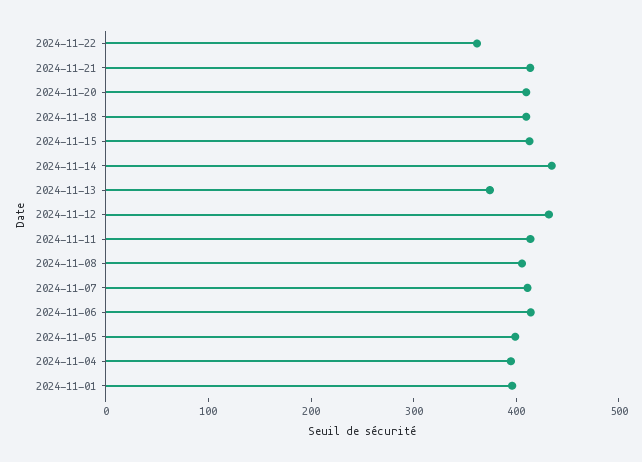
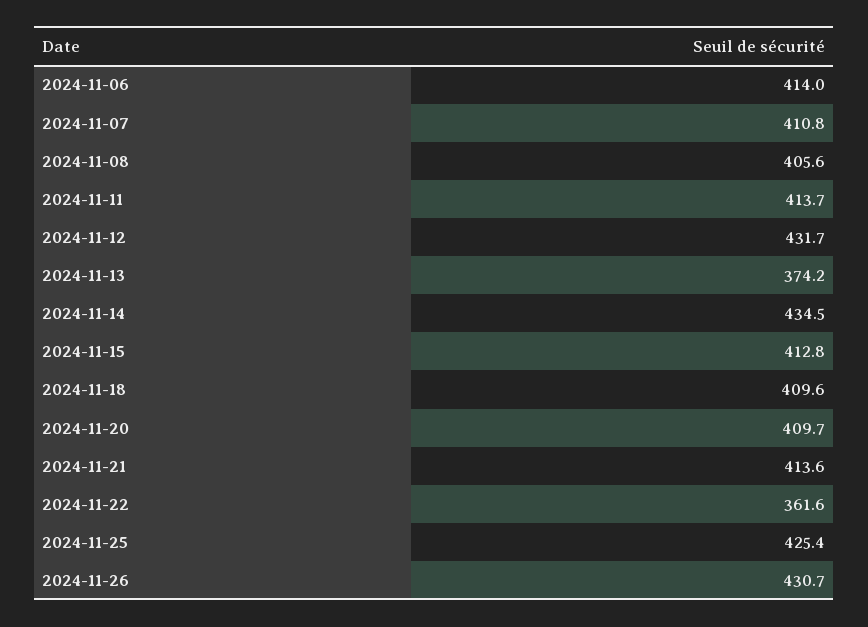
2024-11-05: 400 -> none
2024-11-04: 400 -> none
2024-11-01: 400 -> none
2024-11-25: none -> 425.4
2024-11-26: none -> 430.7

